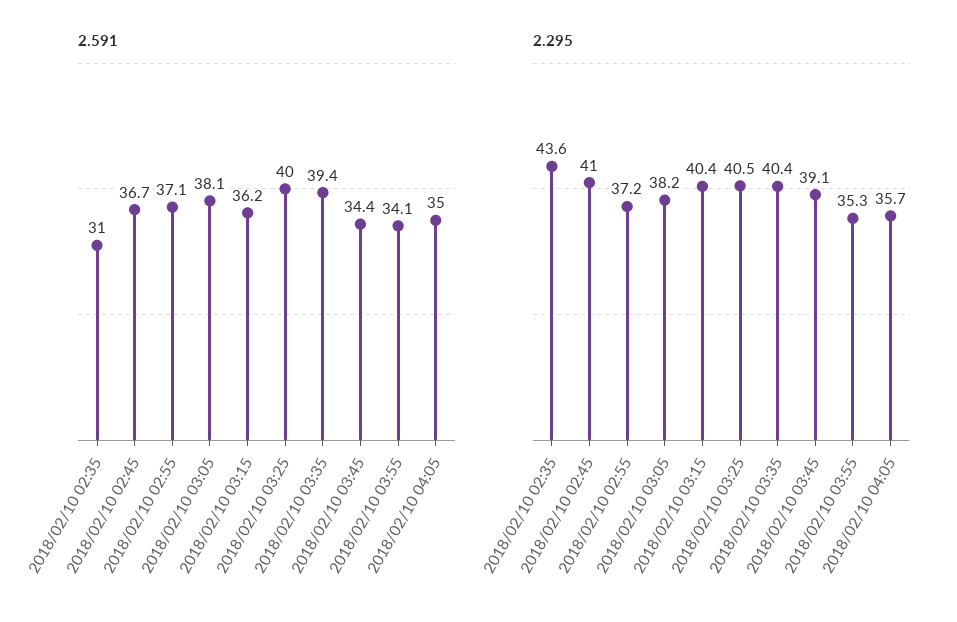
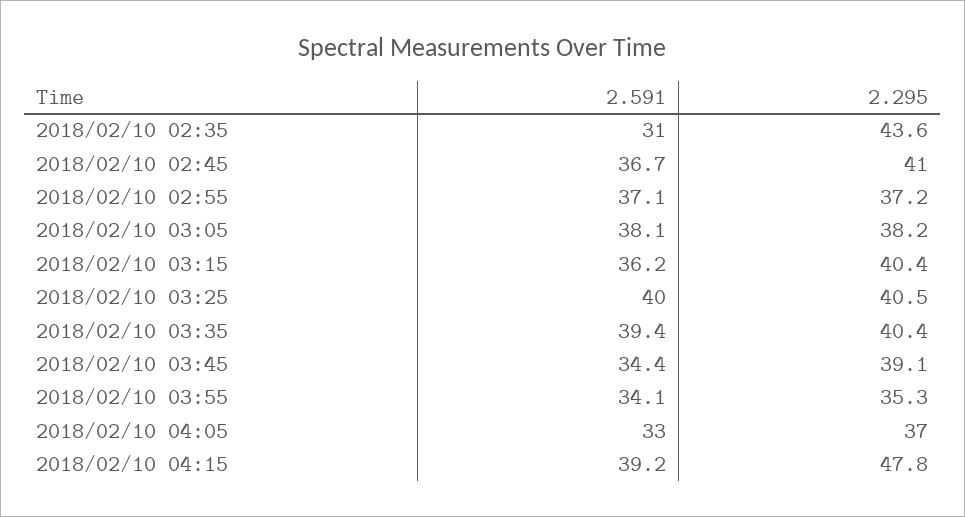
2.591, 2018/02/10 04:05: 35 -> 33
2.295, 2018/02/10 04:05: 35.7 -> 37
2.591, 2018/02/10 04:15: none -> 39.2
2.295, 2018/02/10 04:15: none -> 47.8

